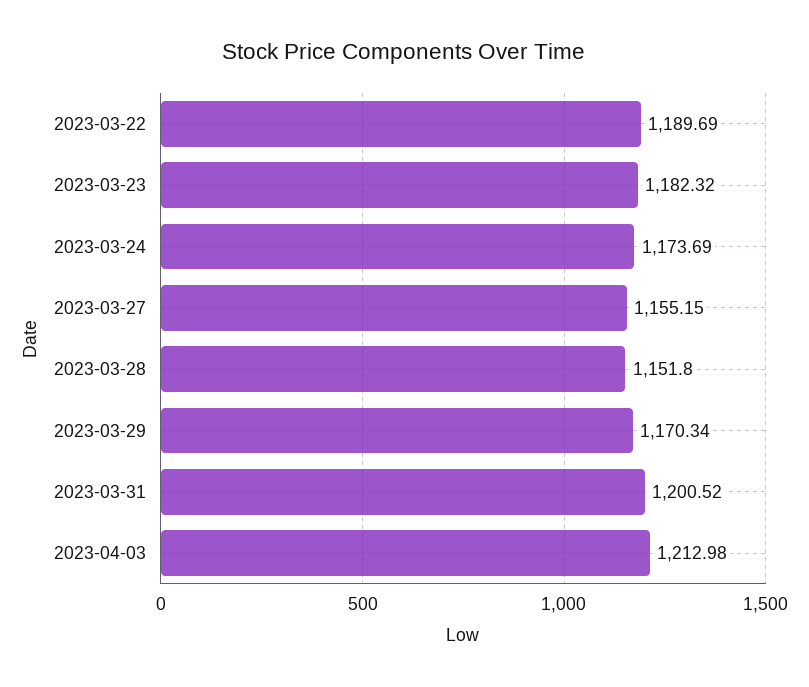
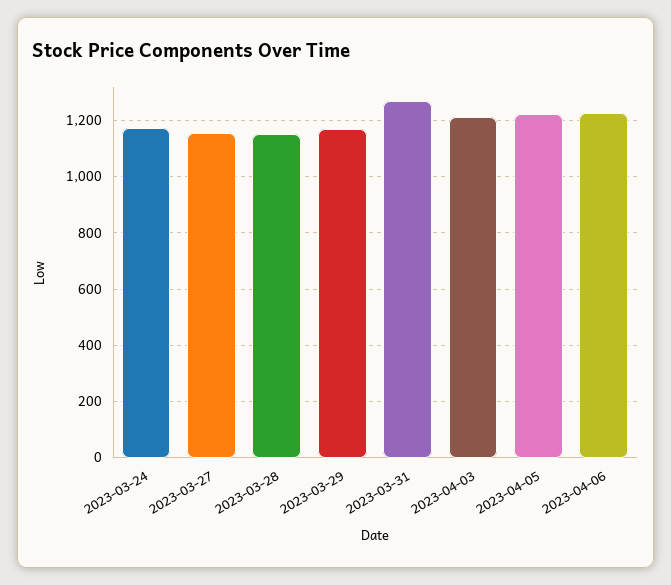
2023-03-22: 1189.69 -> none
2023-03-23: 1182.32 -> none
2023-03-31: 1200.52 -> 1275
2023-04-05: none -> 1225
2023-04-06: none -> 1225

